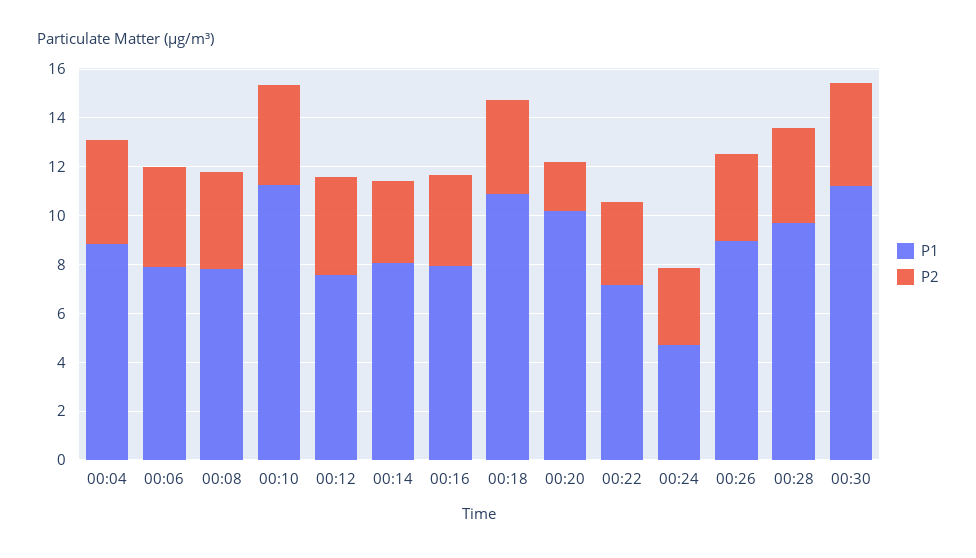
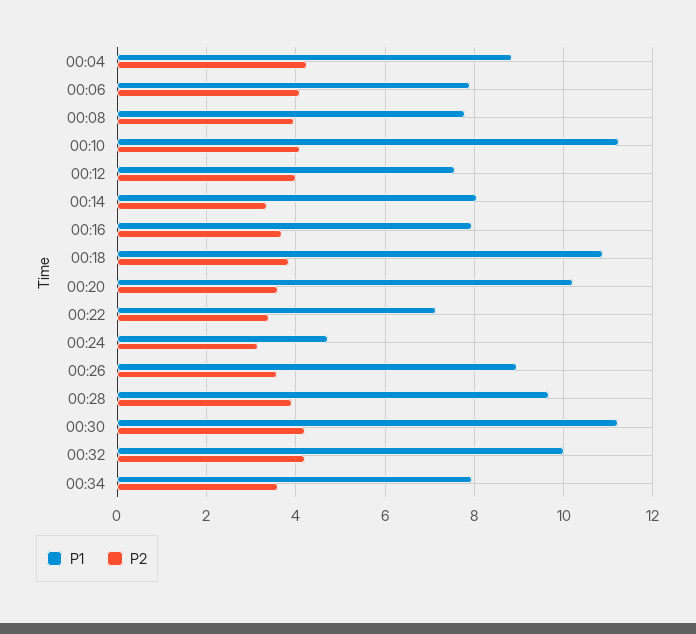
P2, 00:20: 2 -> 3.6
P1, 00:32: none -> 10
P2, 00:32: none -> 4.2
P1, 00:34: none -> 8
P2, 00:34: none -> 3.6

